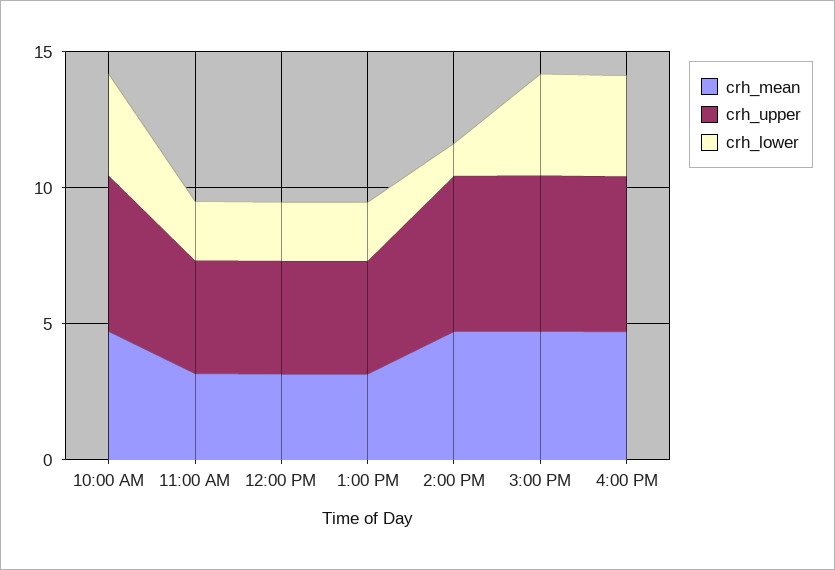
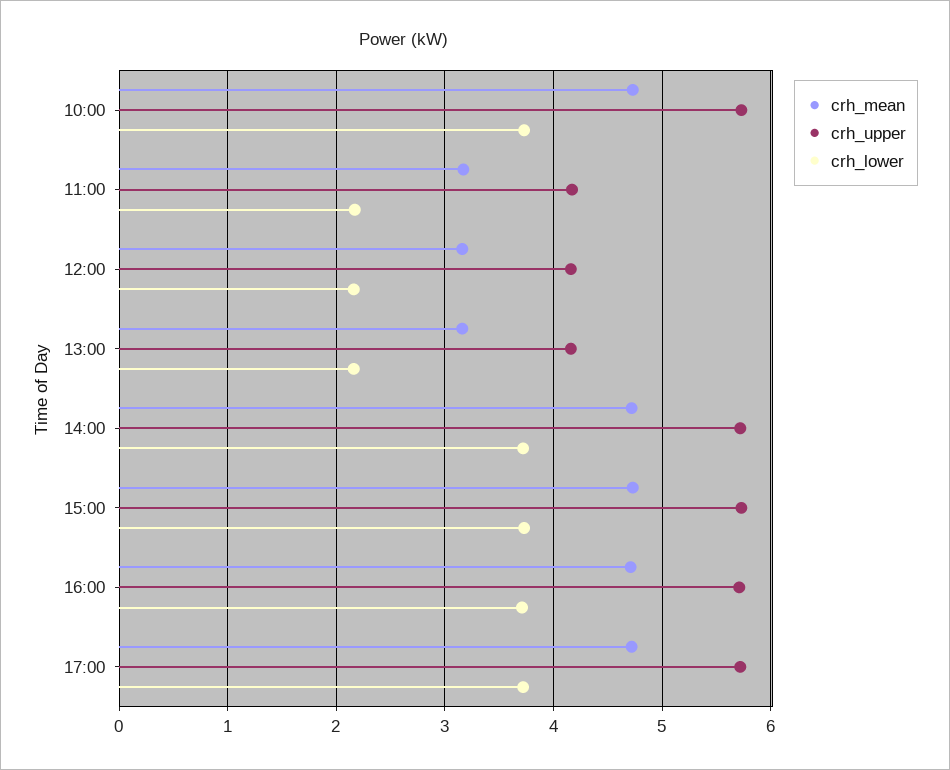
crh_lower, 2:00 PM: 1 -> 3.7
crh_mean, 17:00: none -> 4.7
crh_upper, 17:00: none -> 5.7
crh_lower, 17:00: none -> 3.7

